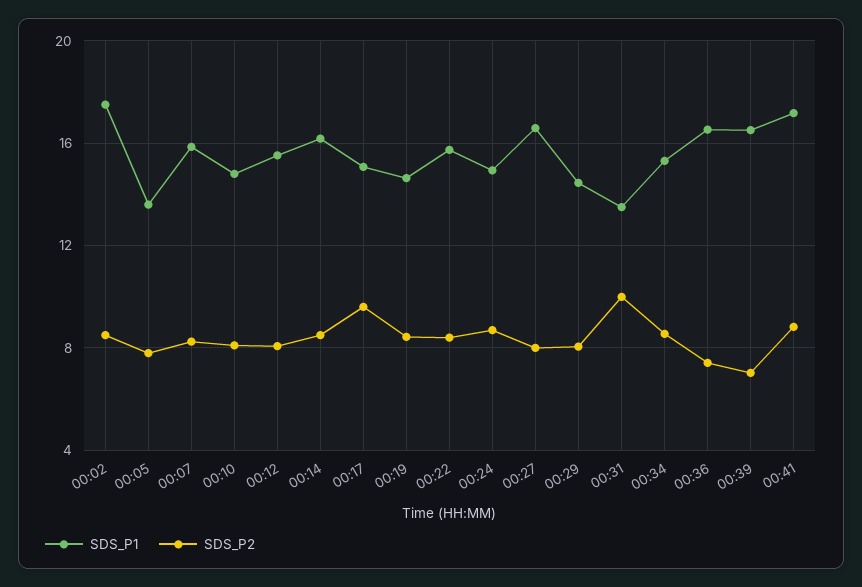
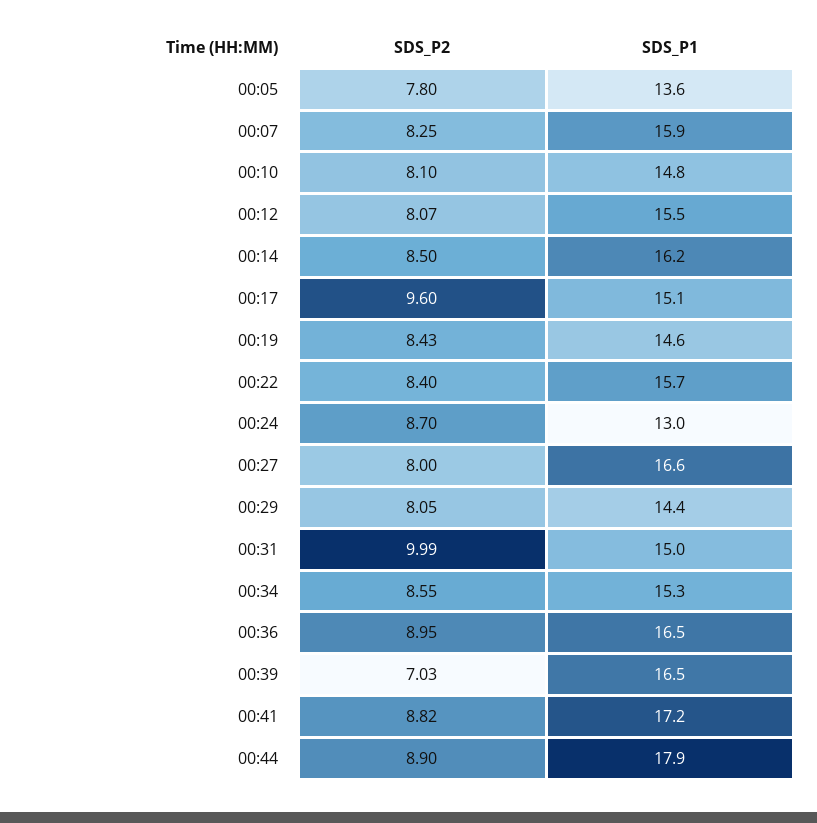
SDS_P1, 00:02: 17.5 -> none
SDS_P2, 00:02: 8.5 -> none
SDS_P1, 00:24: 15 -> 13
SDS_P1, 00:31: 13.5 -> 15
SDS_P2, 00:36: 7.5 -> 8.95
SDS_P2, 00:44: none -> 8.9
SDS_P1, 00:44: none -> 17.9

